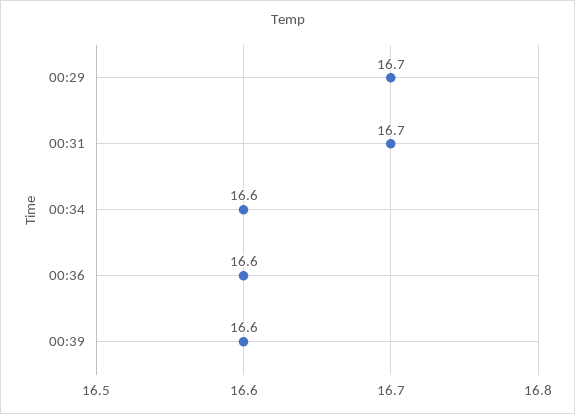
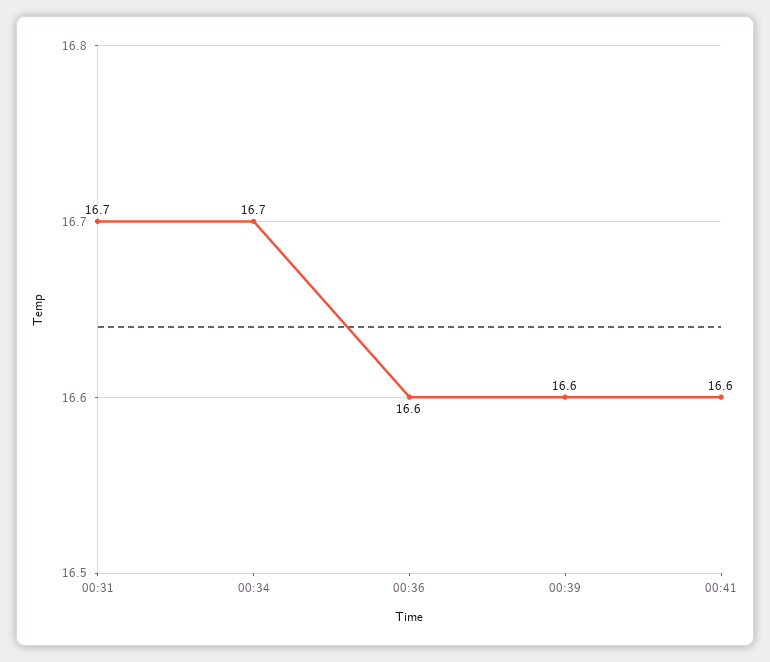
00:29: 16.7 -> none
00:34: 16.6 -> 16.7
00:41: none -> 16.6

